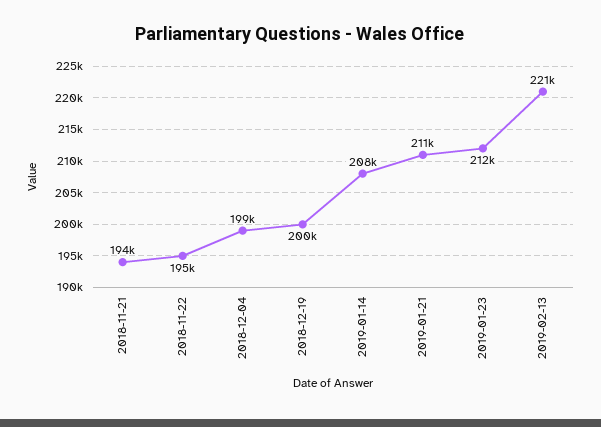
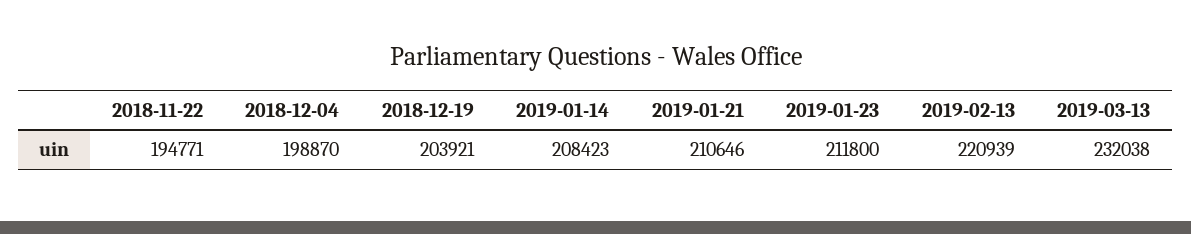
2018-11-21: 194000 -> none
2018-12-19: 200000 -> 203921
2019-03-13: none -> 232038

